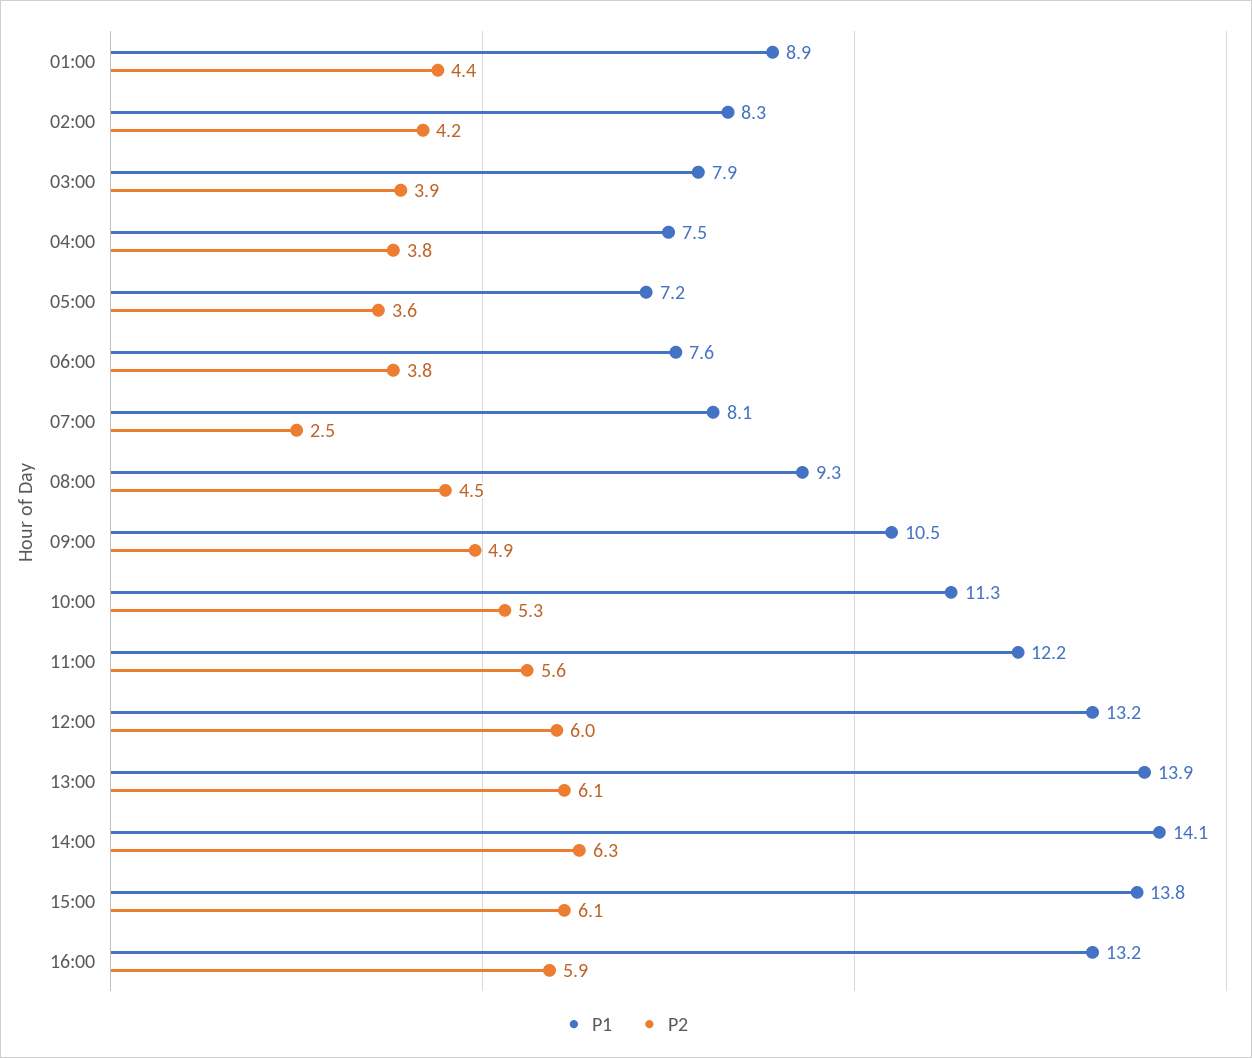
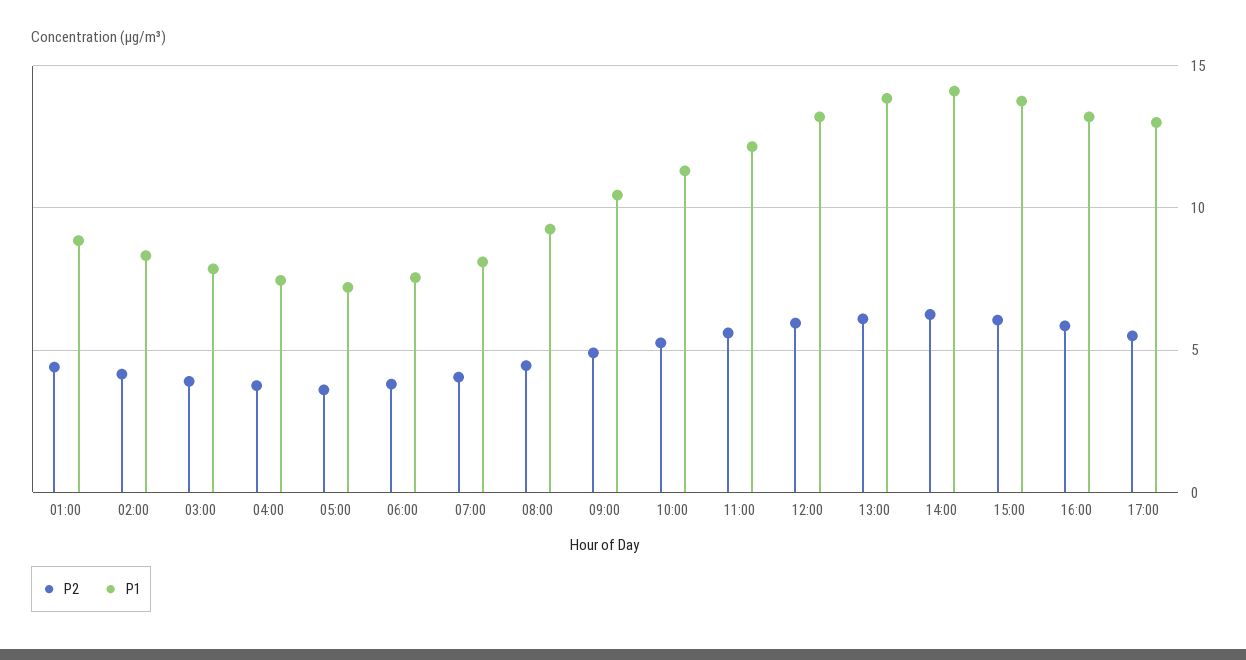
P2, 07:00: 2.5 -> 4
P2, 17:00: none -> 5.5
P1, 17:00: none -> 13

